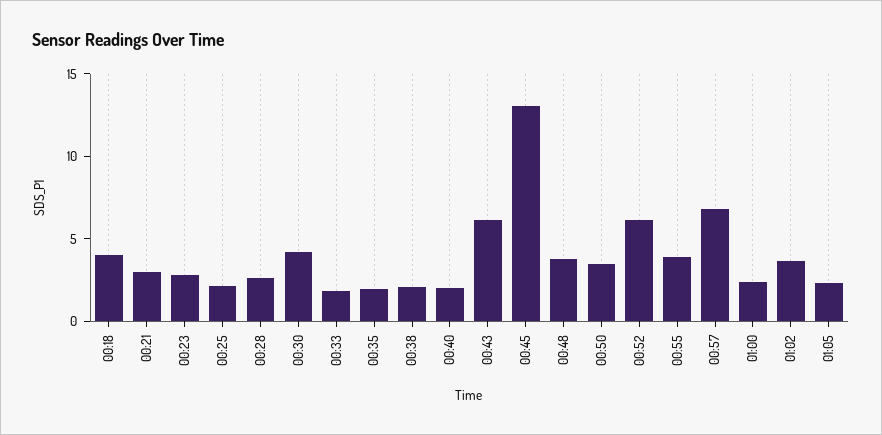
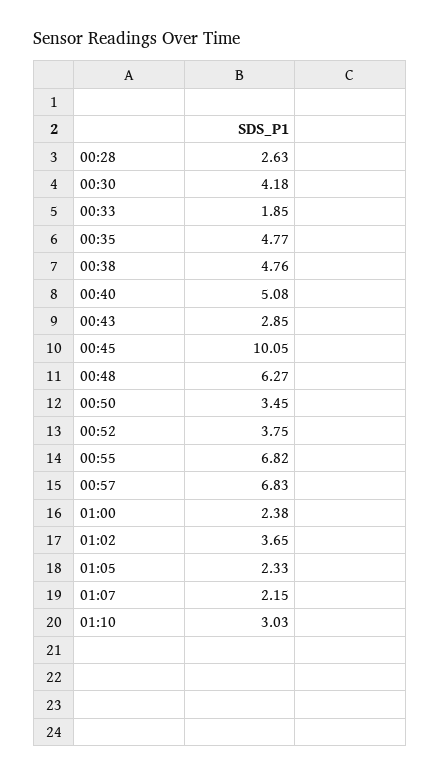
00:18: 4 -> none
00:21: 3 -> none
00:23: 3 -> none
00:25: 2 -> none
00:35: 2 -> 4.77
00:38: 2 -> 4.76
00:40: 2 -> 5.08
00:43: 6 -> 2.85
00:45: 13 -> 10.05
00:48: 4 -> 6.27
00:52: 6 -> 3.75
00:55: 4 -> 6.82
01:07: none -> 2.15
01:10: none -> 3.03

